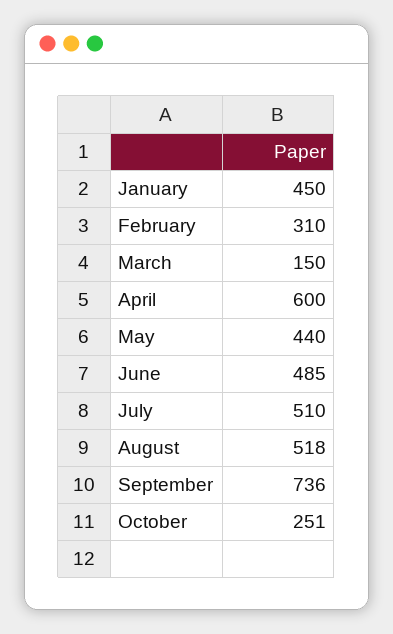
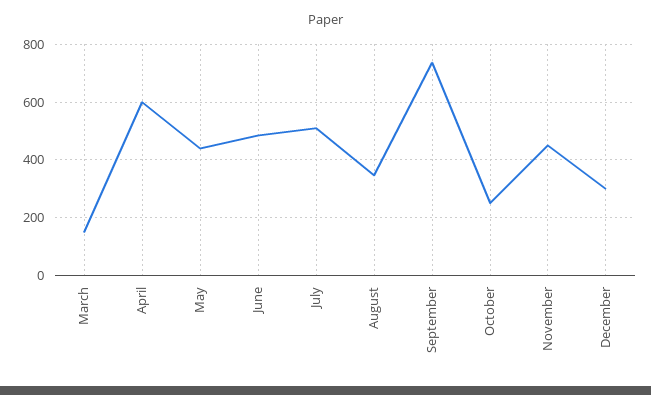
January: 450 -> none
February: 310 -> none
August: 518 -> 350
November: none -> 450
December: none -> 300

